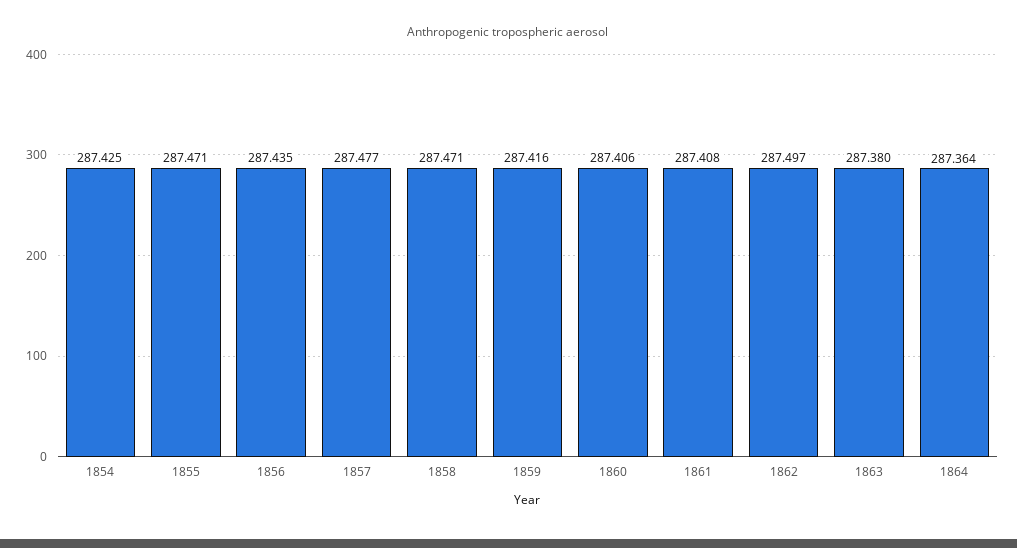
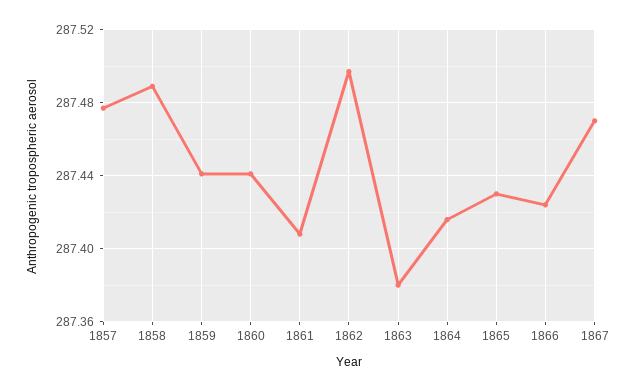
1854: 287.425 -> none
1855: 287.471 -> none
1856: 287.435 -> none
1858: 287.471 -> 287.49
1859: 287.416 -> 287.44
1860: 287.406 -> 287.44
1864: 287.364 -> 287.415
1865: none -> 287.43
1866: none -> 287.425
1867: none -> 287.47

